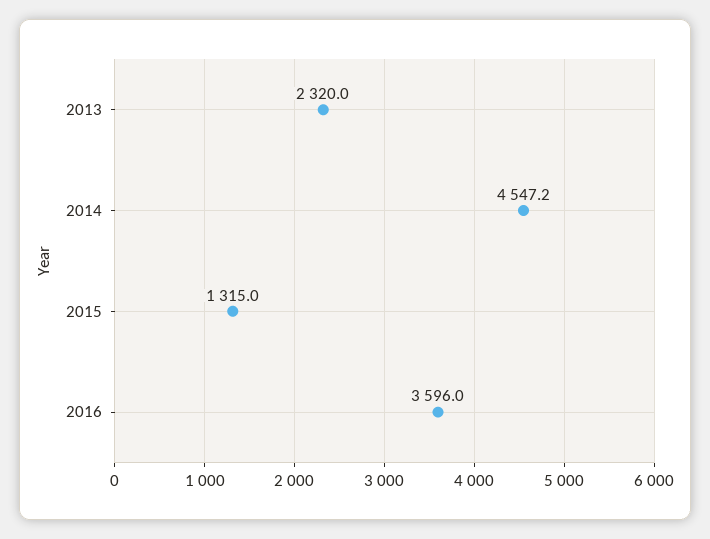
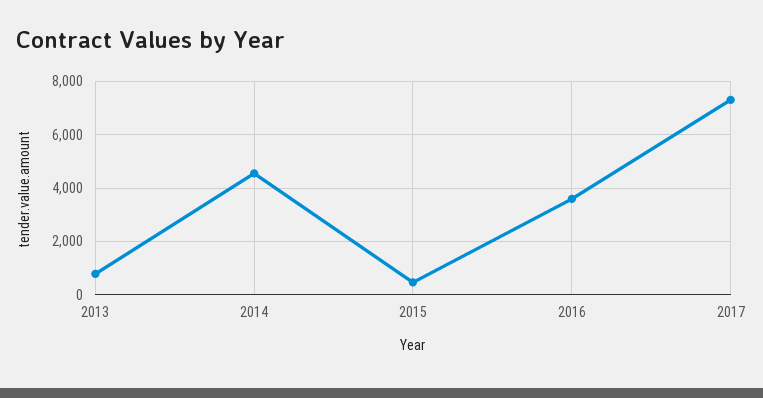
2013: 2320 -> 750
2015: 1315 -> 500
2017: none -> 7250

